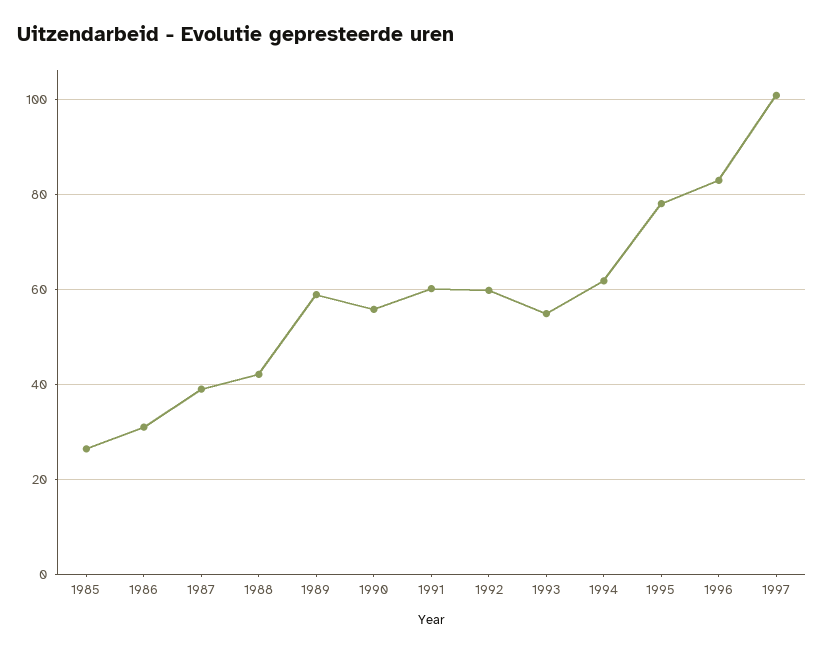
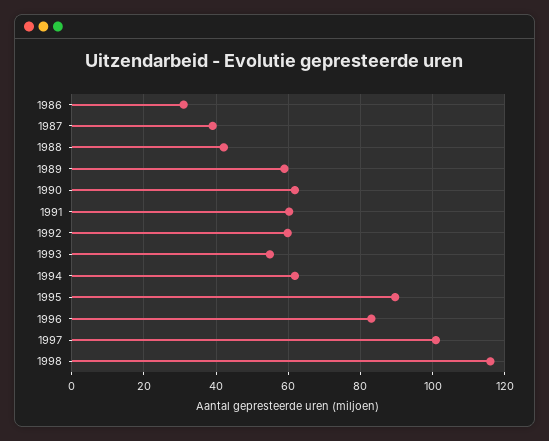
1985: 26 -> none
1990: 56 -> 62
1995: 78 -> 90
1998: none -> 116

